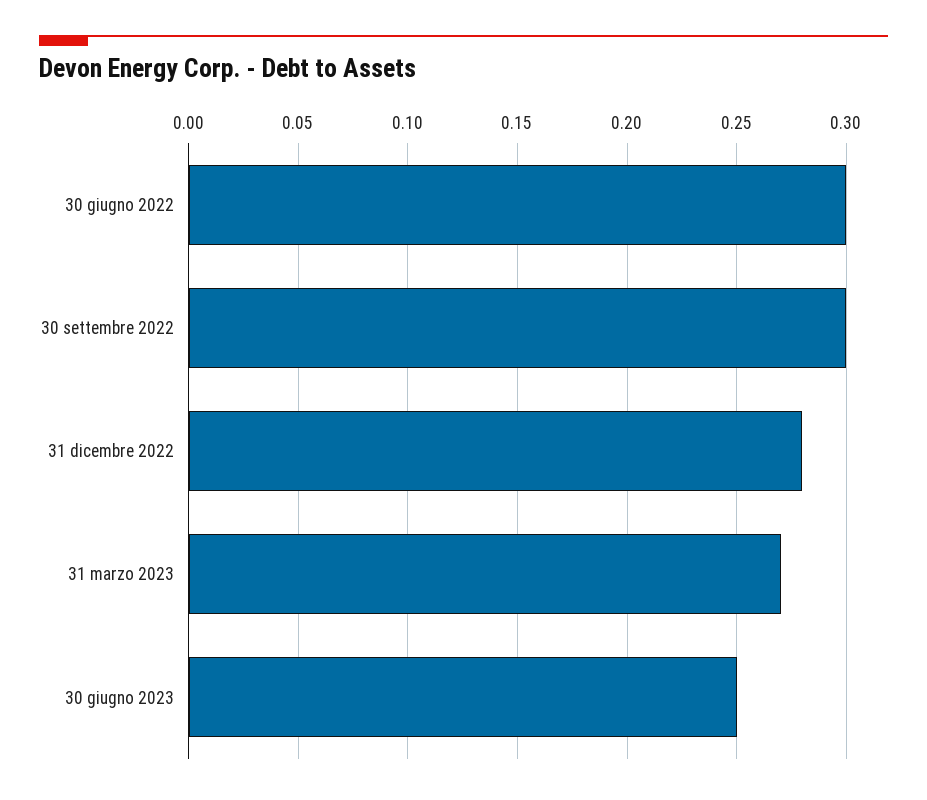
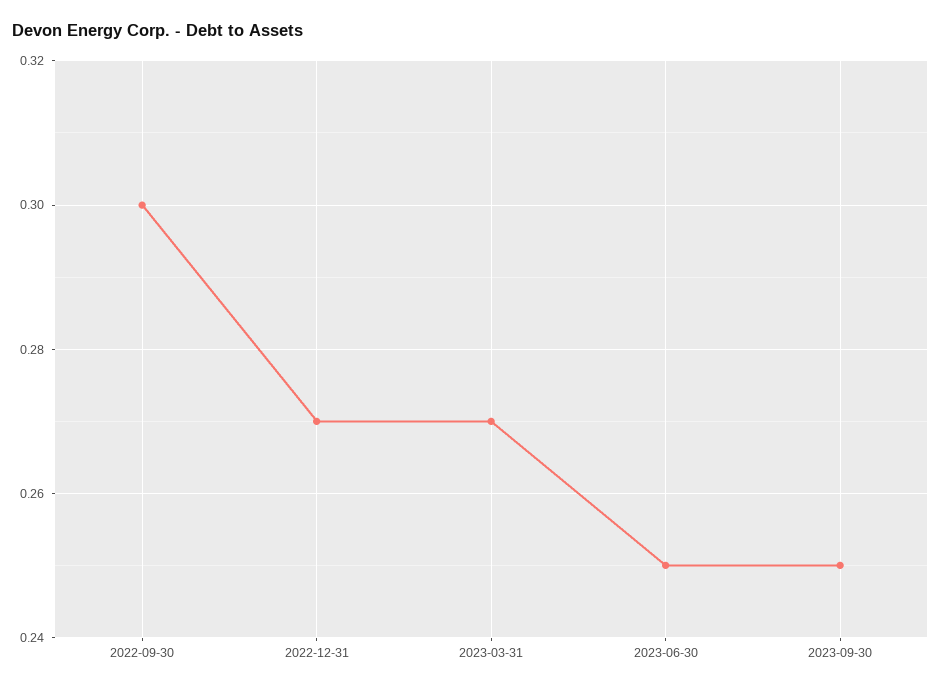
30 giugno 2022: 0.3 -> none
31 dicembre 2022: 0.28 -> 0.27
2023-09-30: none -> 0.25

